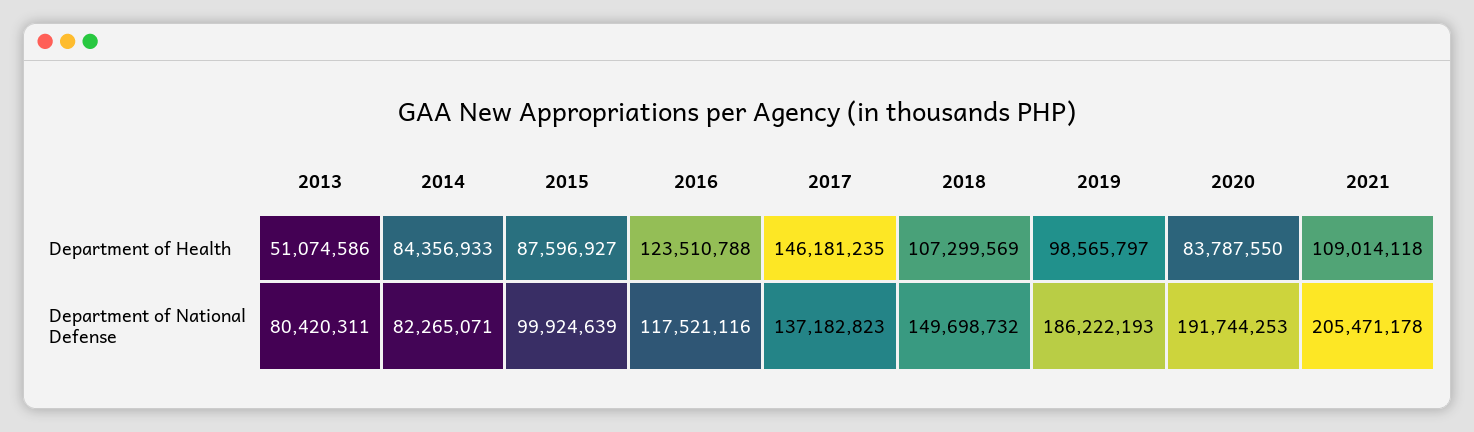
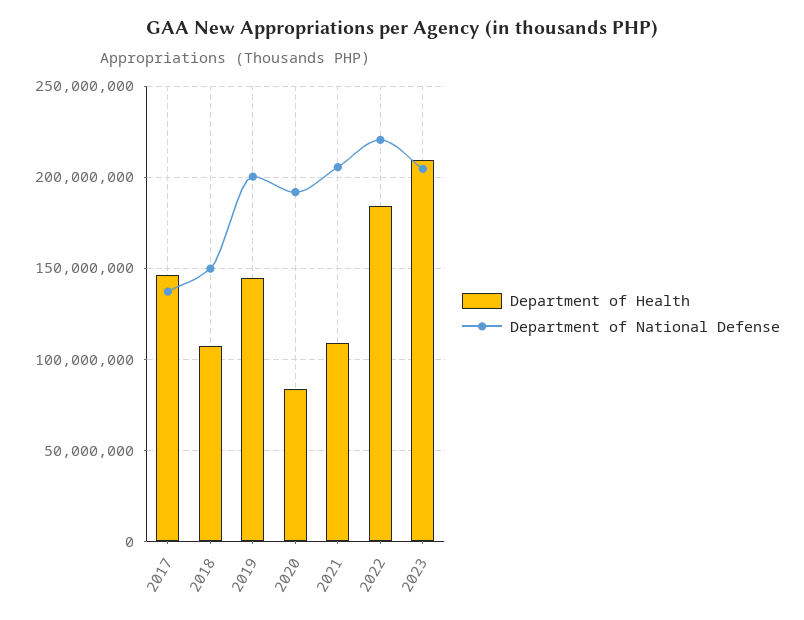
Department of Health, 2013: 51074586 -> none
Department of Health, 2014: 84356933 -> none
Department of Health, 2015: 87596927 -> none
Department of Health, 2016: 123510788 -> none
Department of Health, 2019: 98565797 -> 145000000
Department of National Defense, 2013: 80420311 -> none
Department of National Defense, 2014: 82265071 -> none
Department of National Defense, 2015: 99924639 -> none
Department of National Defense, 2016: 117521116 -> none
Department of National Defense, 2019: 186222193 -> 200000000
Department of Health, 2022: none -> 185000000
Department of National Defense, 2022: none -> 220000000
Department of Health, 2023: none -> 210000000
Department of National Defense, 2023: none -> 205000000

